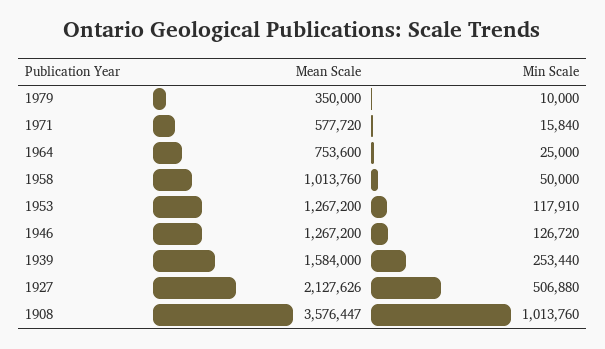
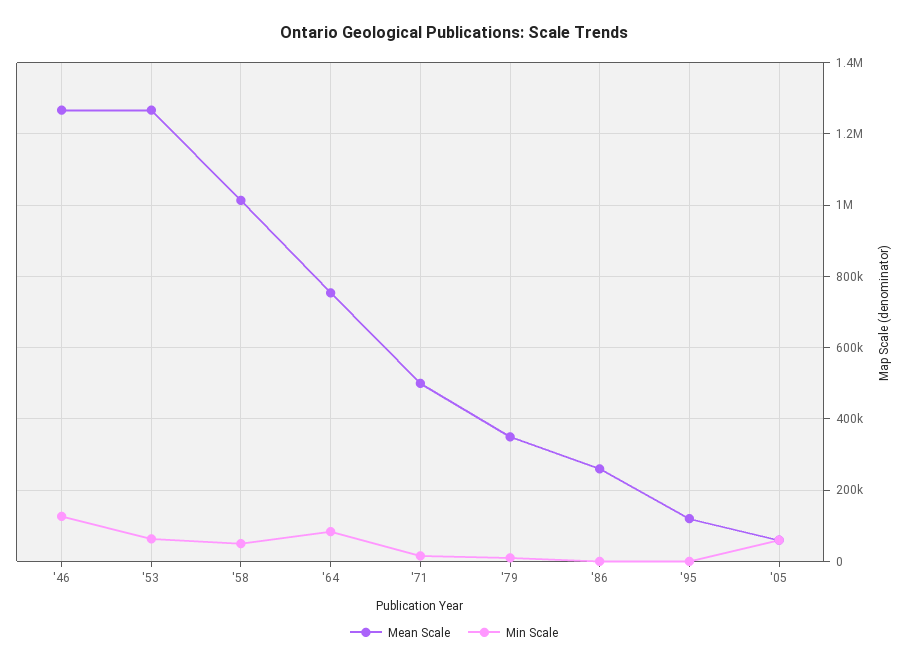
Mean Scale, 1971: 577720 -> 500000
Min Scale, 1964: 25000 -> 80000
Min Scale, 1953: 117910 -> 60000
Mean Scale, 1939: 1584000 -> none
Min Scale, 1939: 253440 -> none
Mean Scale, 1927: 2127626 -> none
Min Scale, 1927: 506880 -> none
Mean Scale, 1908: 3576447 -> none
Min Scale, 1908: 1013760 -> none
Mean Scale, '86: none -> 260000
Min Scale, '86: none -> 0
Mean Scale, '95: none -> 120000
Min Scale, '95: none -> 0
Mean Scale, '05: none -> 60000
Min Scale, '05: none -> 60000

